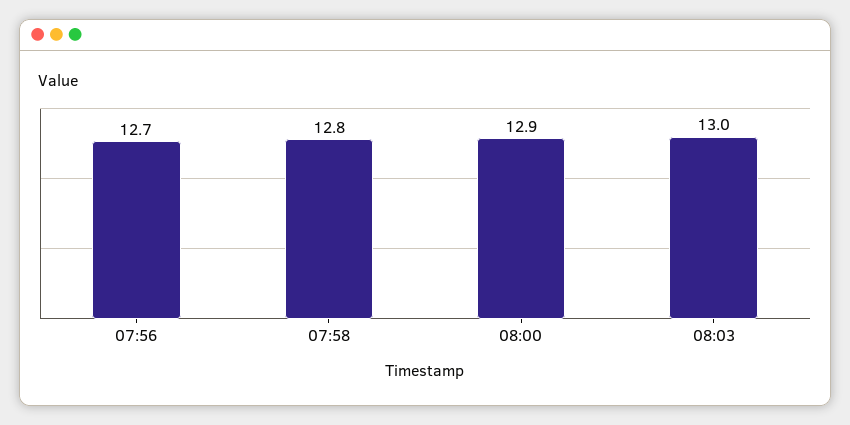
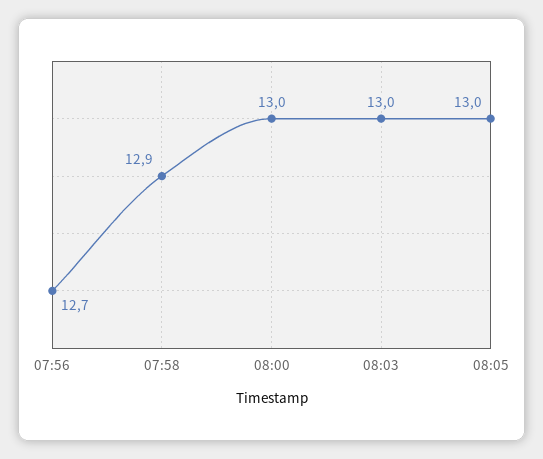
07:58: 12.8 -> 12.9
08:00: 12.9 -> 13
08:05: none -> 13

